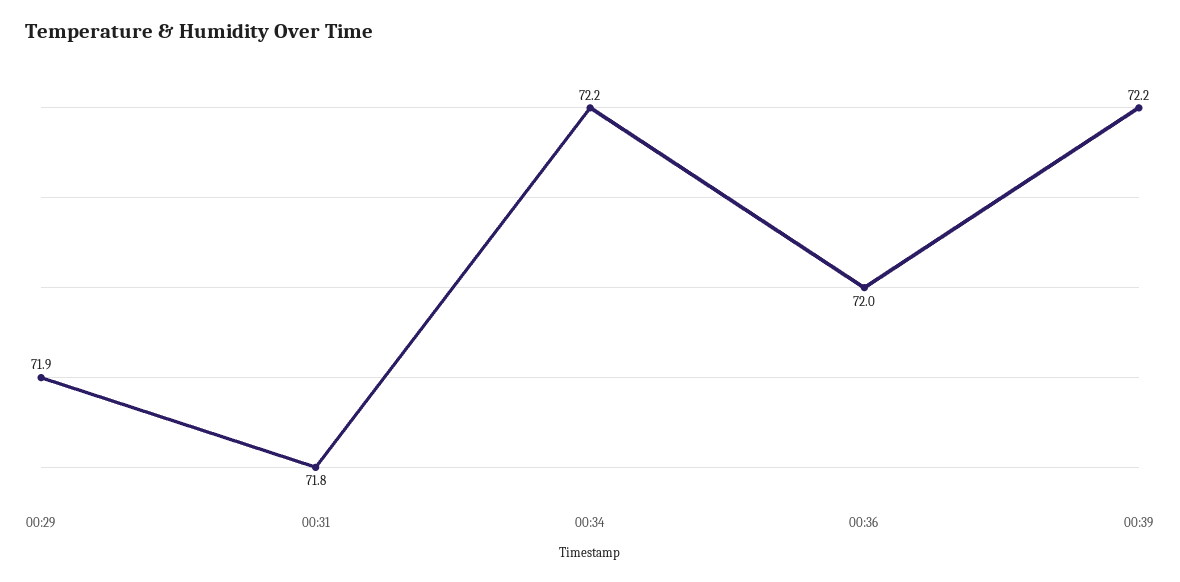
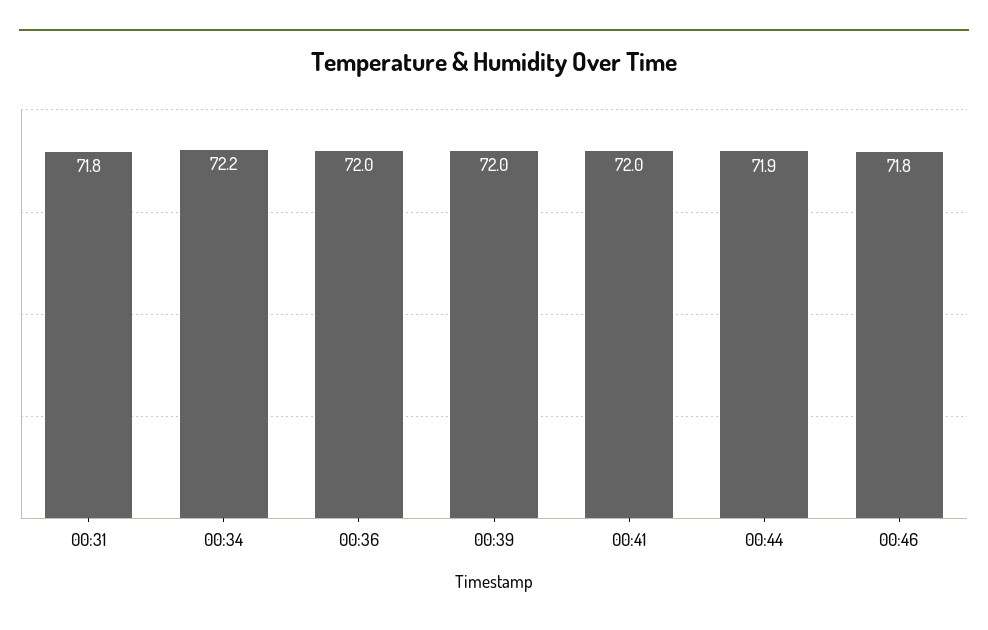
00:29: 71.9 -> none
00:39: 72.2 -> 72
00:41: none -> 72
00:44: none -> 71.9
00:46: none -> 71.8

